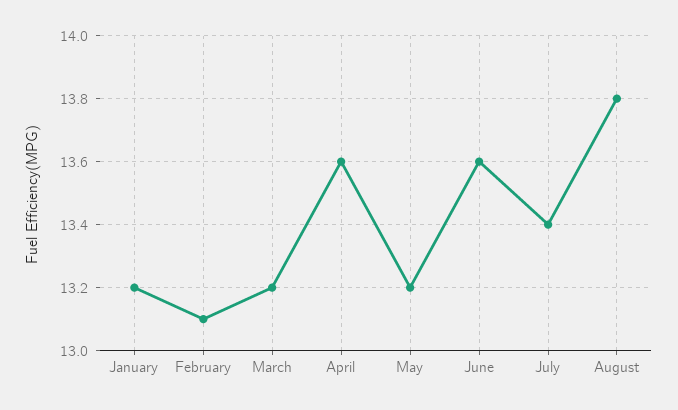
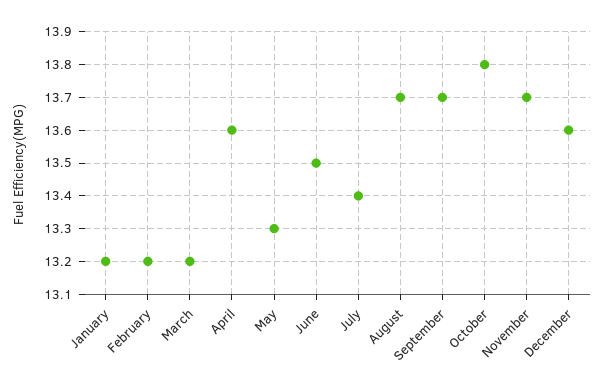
February: 13.1 -> 13.2
May: 13.2 -> 13.3
June: 13.6 -> 13.5
August: 13.8 -> 13.7
September: none -> 13.7
October: none -> 13.8
November: none -> 13.7
December: none -> 13.6

